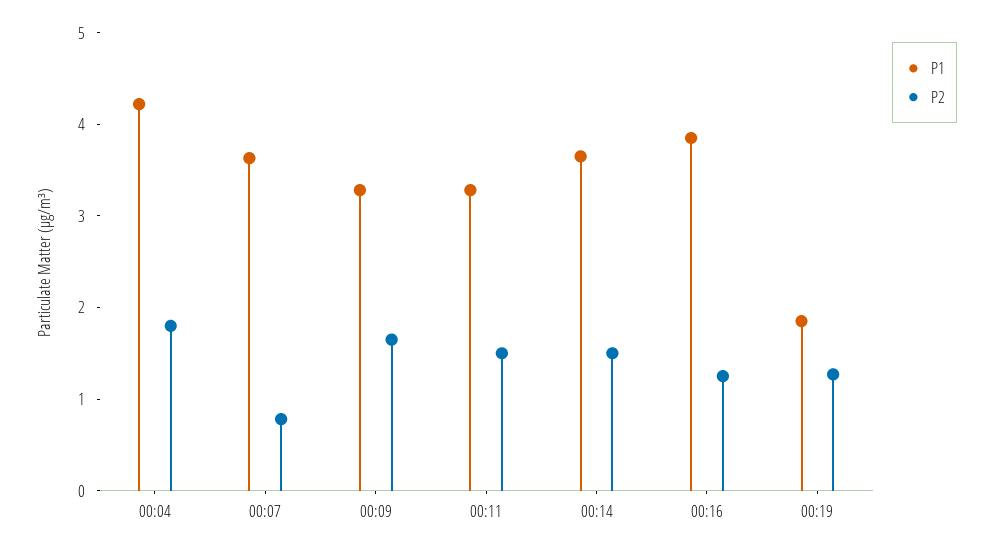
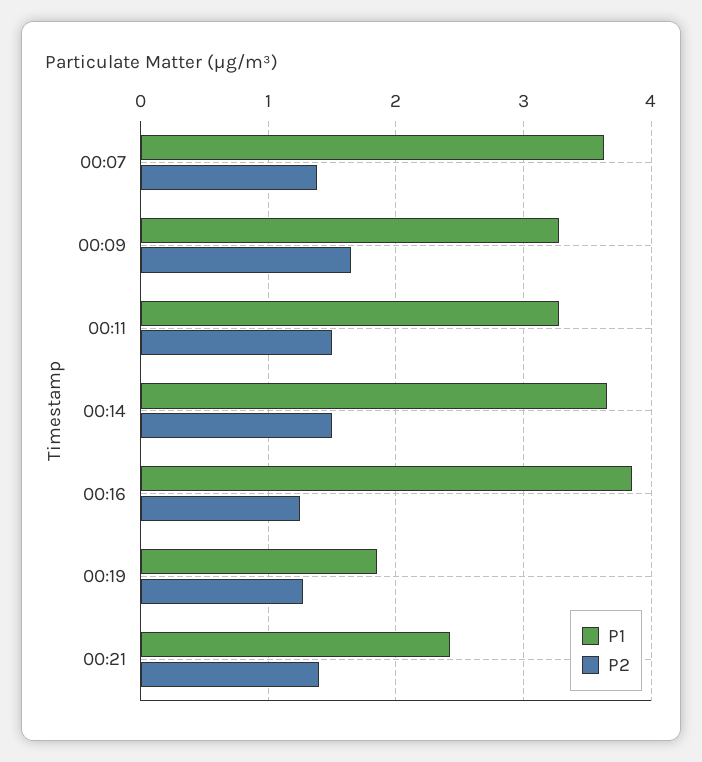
P1, 00:04: 4.2 -> none
P2, 00:04: 1.8 -> none
P2, 00:07: 0.8 -> 1.4
P1, 00:21: none -> 2.4
P2, 00:21: none -> 1.4

